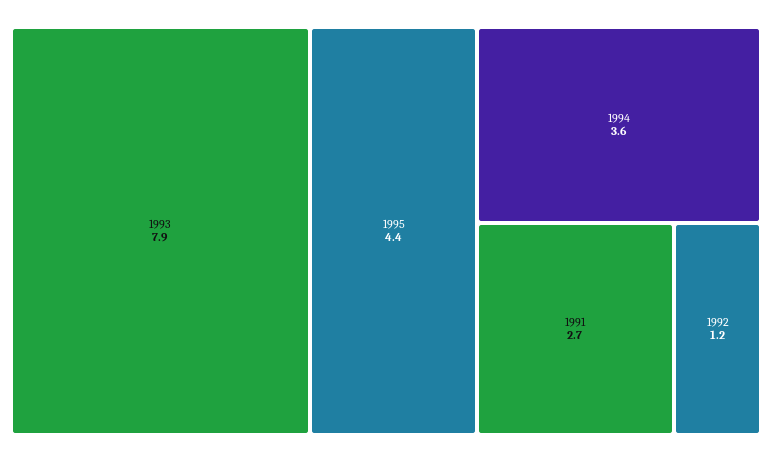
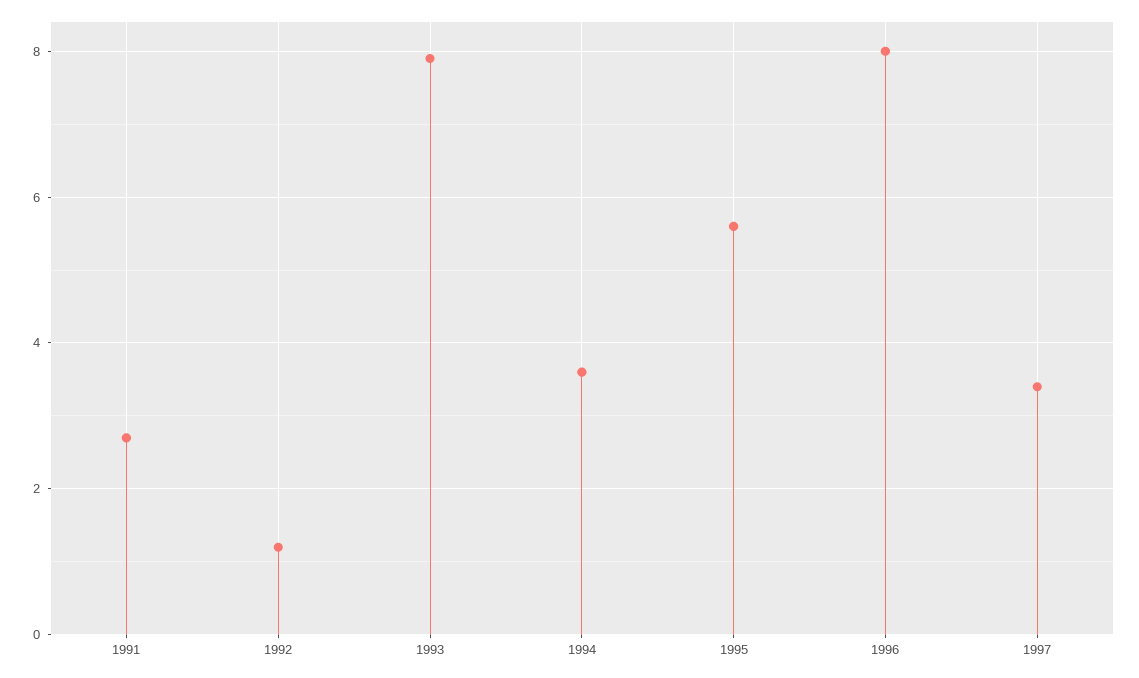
1995: 4.4 -> 5.5
1996: none -> 8
1997: none -> 3.5

